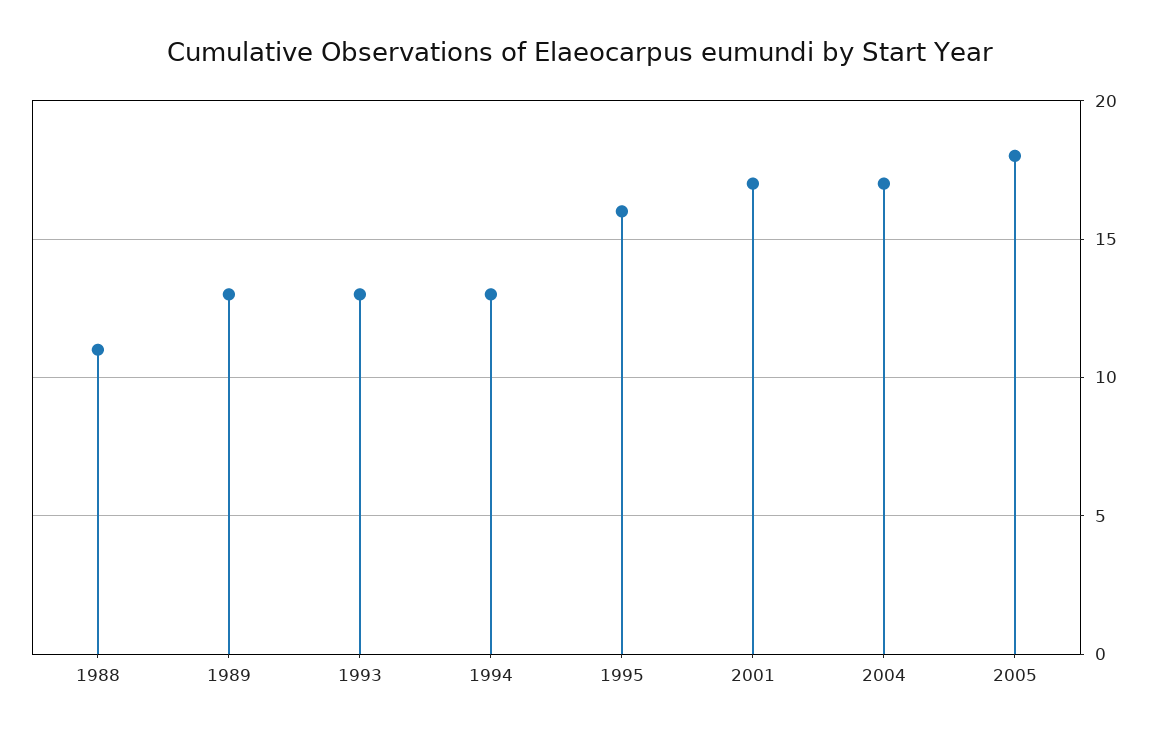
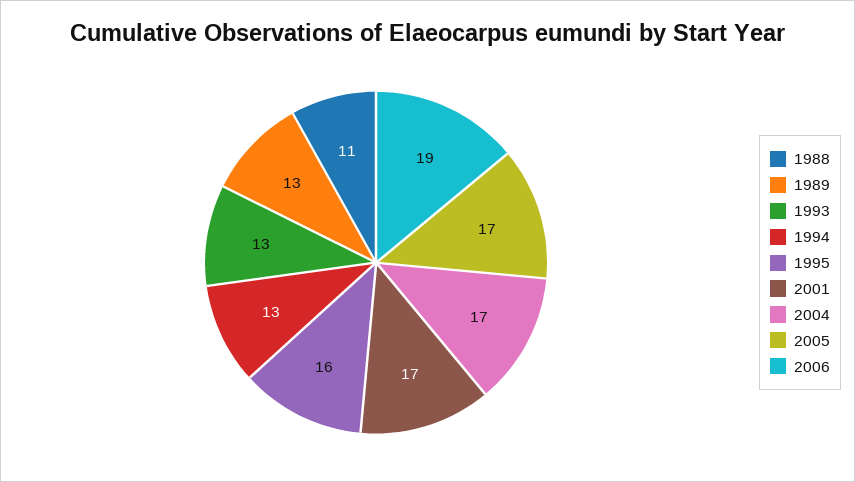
2005: 18 -> 17
2006: none -> 19

